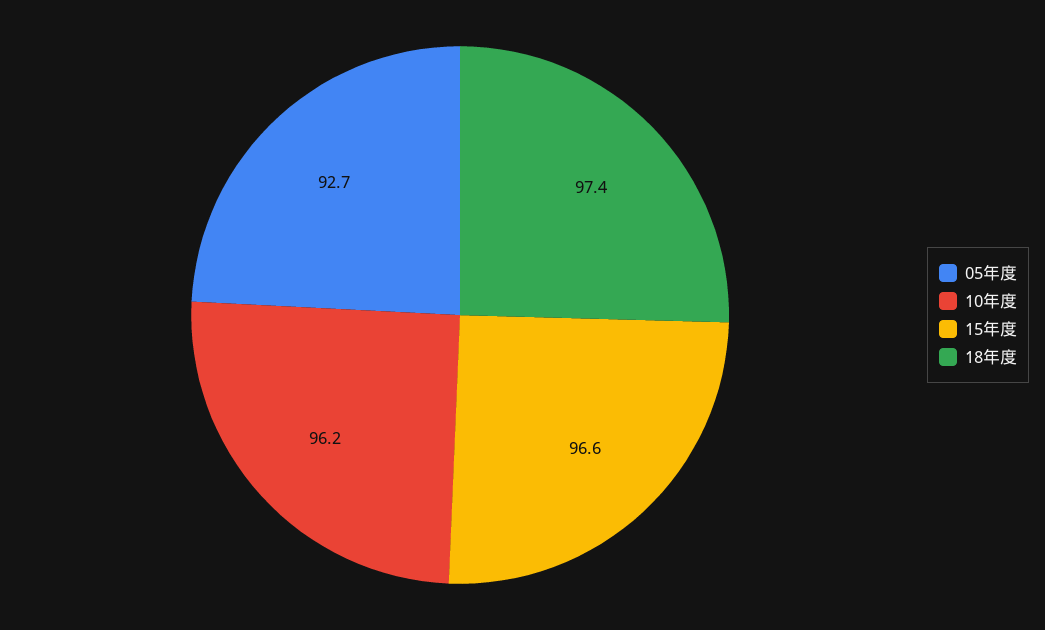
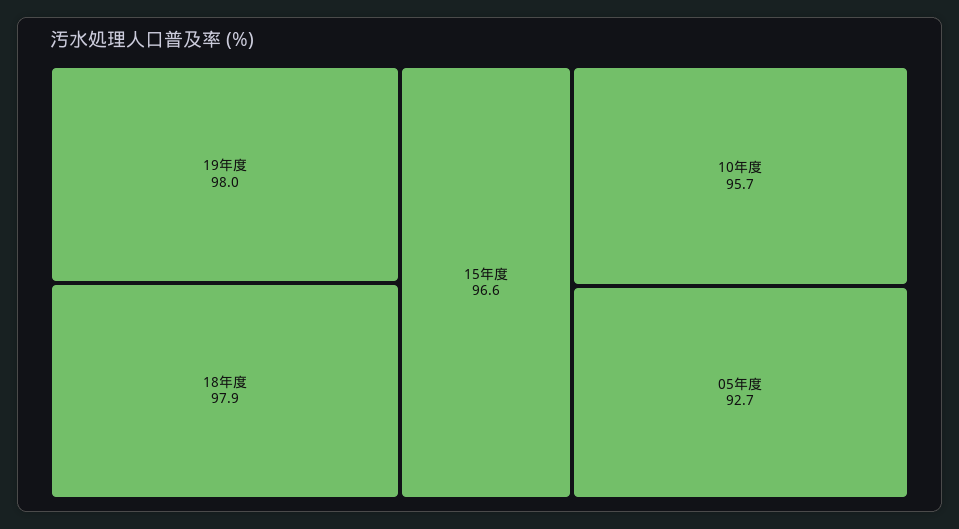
10年度: 96.2 -> 95.7
18年度: 97.4 -> 97.9
19年度: none -> 98

